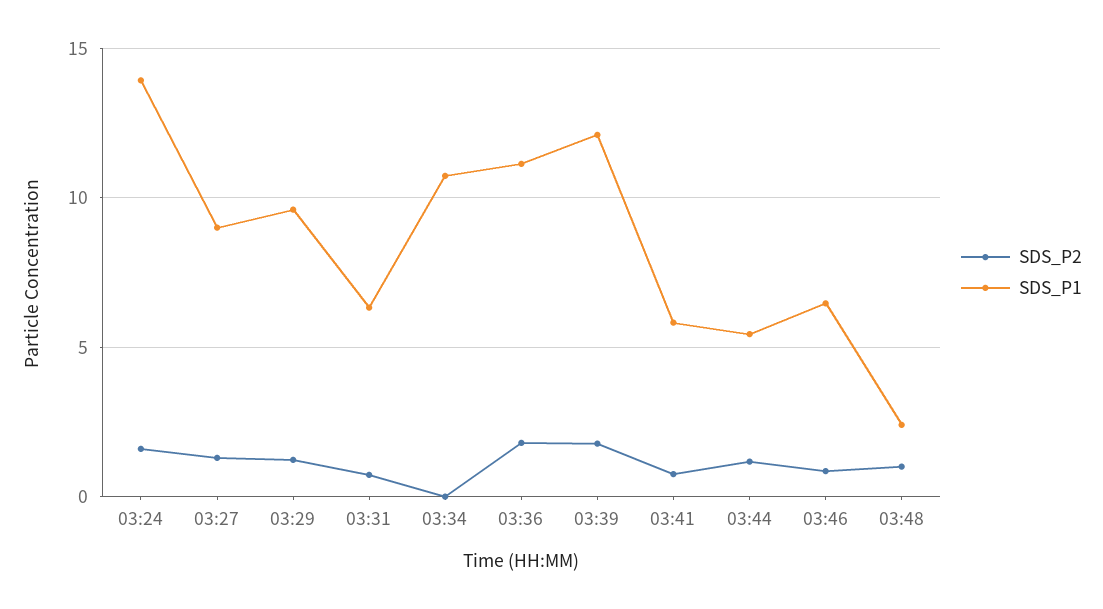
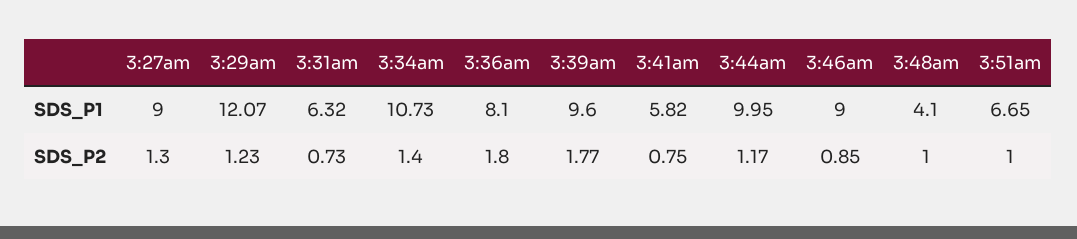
SDS_P2, 03:24: 1.5 -> none
SDS_P1, 03:24: 14 -> none
SDS_P1, 03:29: 9.5 -> 12.07
SDS_P2, 03:34: 0 -> 1.4
SDS_P1, 03:36: 11 -> 8.1
SDS_P1, 03:39: 12 -> 9.6
SDS_P1, 03:44: 5.5 -> 9.95
SDS_P1, 03:46: 6.5 -> 9
SDS_P1, 03:48: 2.5 -> 4.1
SDS_P1, 3:51am: none -> 6.65
SDS_P2, 3:51am: none -> 1

